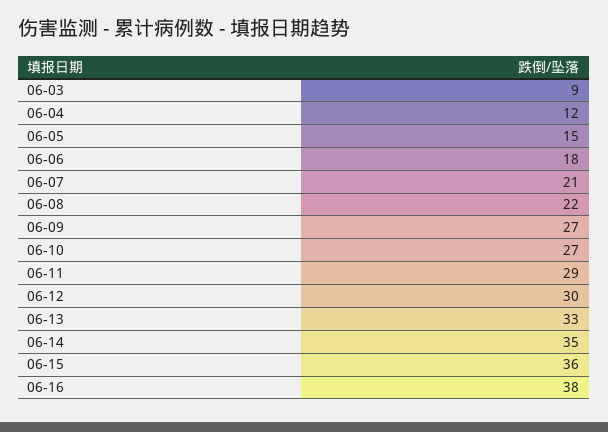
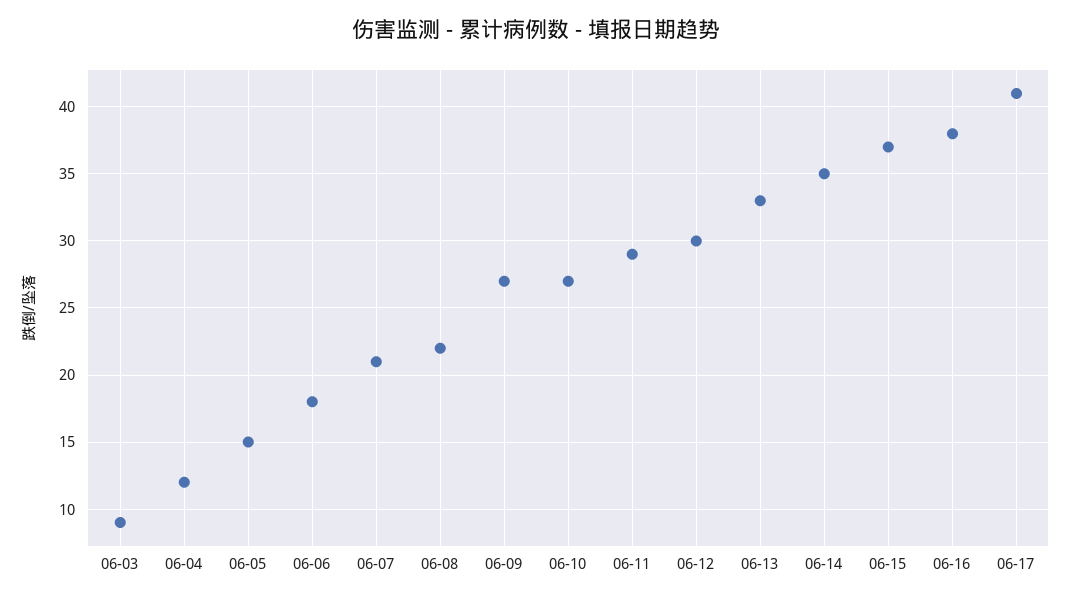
06-15: 36 -> 37
06-17: none -> 41

